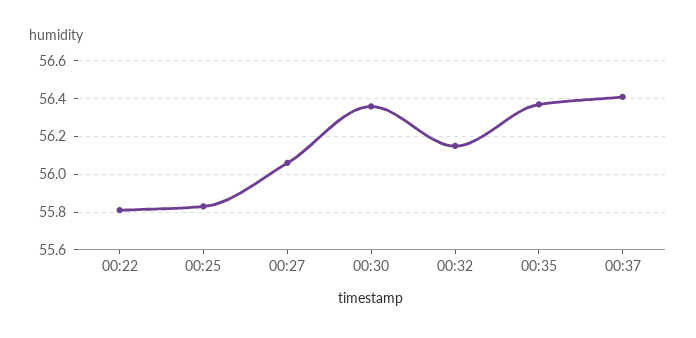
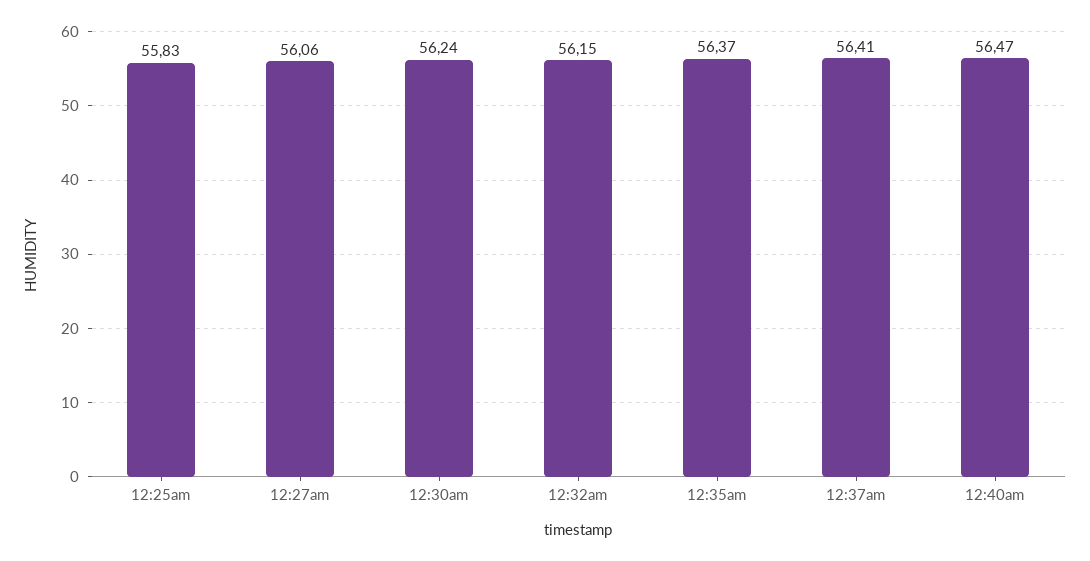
00:22: 55.8 -> none
00:30: 56.35 -> 56.24
12:40am: none -> 56.47

